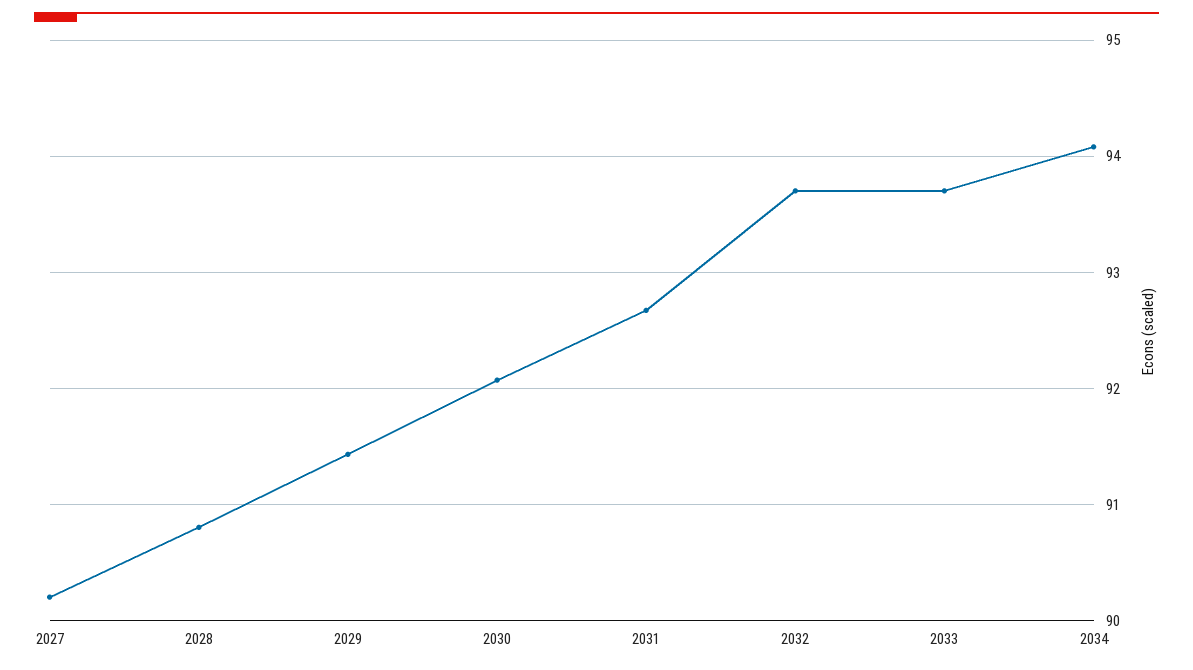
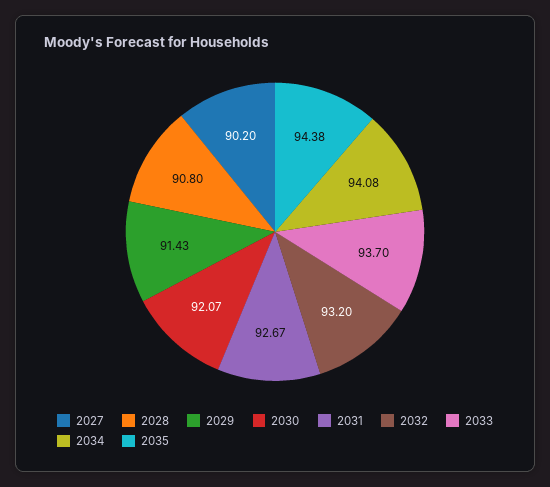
2032: 93.7 -> 93.2
2035: none -> 94.38

